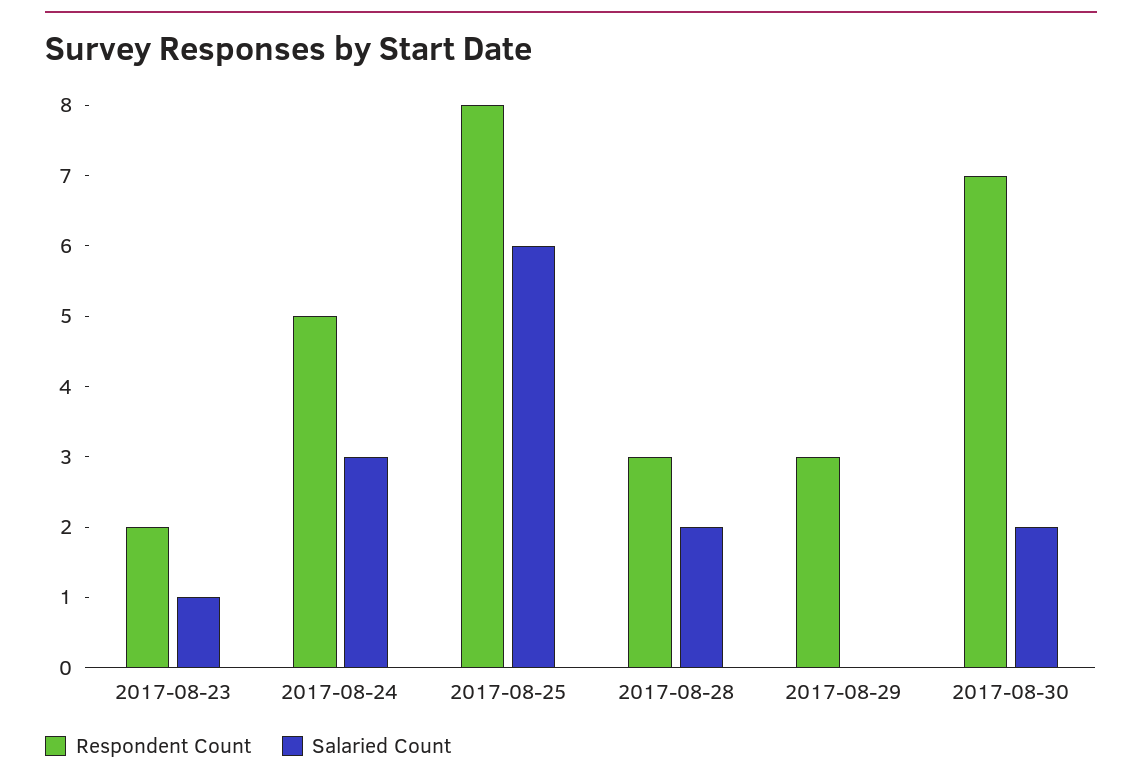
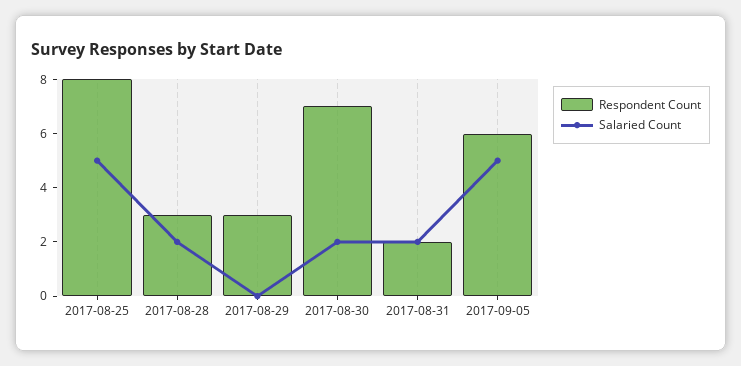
Respondent Count, 2017-08-23: 2 -> none
Salaried Count, 2017-08-23: 1 -> none
Respondent Count, 2017-08-24: 5 -> none
Salaried Count, 2017-08-24: 3 -> none
Salaried Count, 2017-08-25: 6 -> 5
Respondent Count, 2017-08-31: none -> 2
Salaried Count, 2017-08-31: none -> 2
Respondent Count, 2017-09-05: none -> 6
Salaried Count, 2017-09-05: none -> 5

